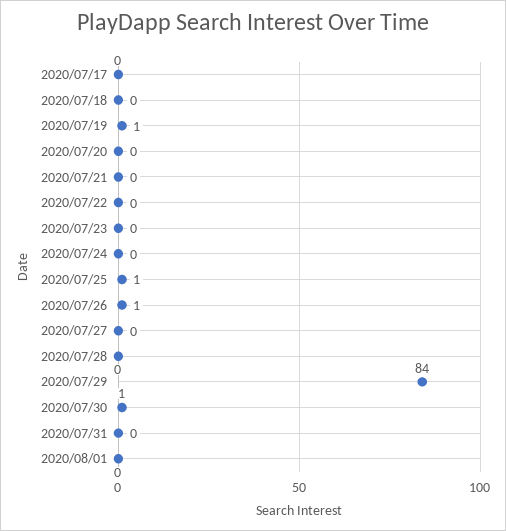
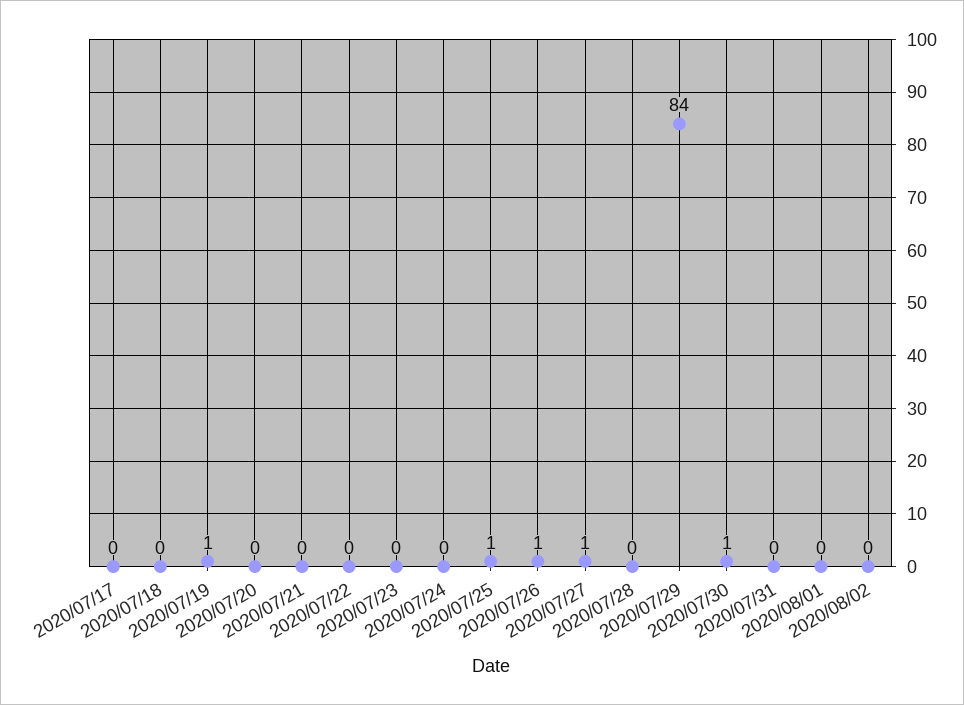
2020/07/27: 0 -> 1
2020/08/02: none -> 0

